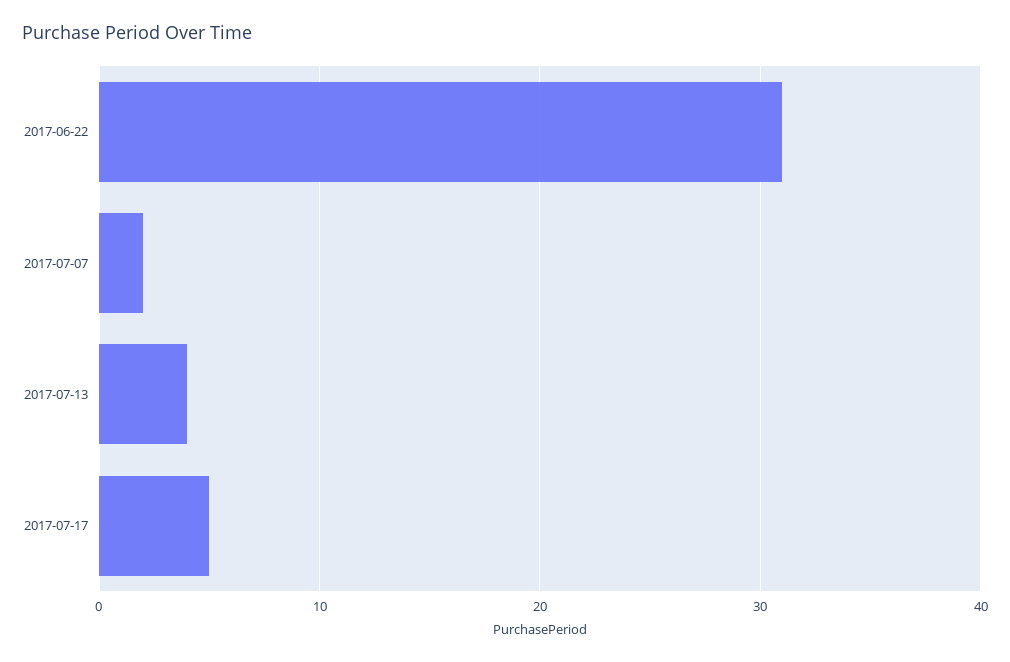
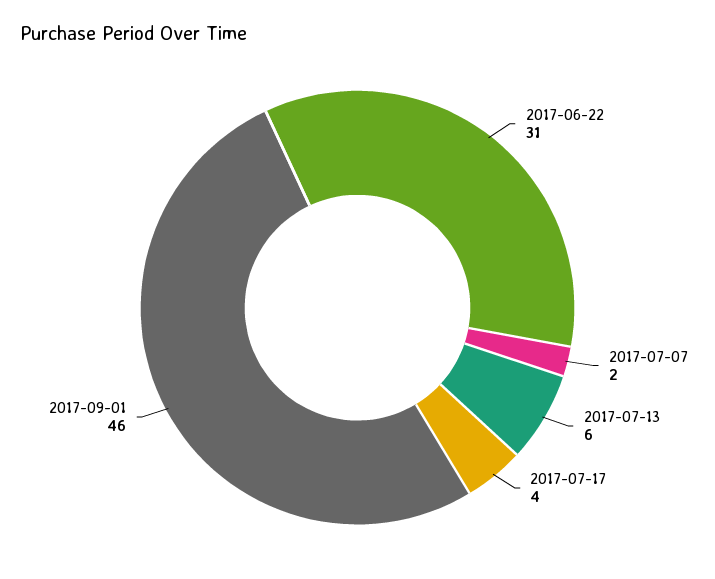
2017-07-13: 4 -> 6
2017-07-17: 5 -> 4
2017-09-01: none -> 46

